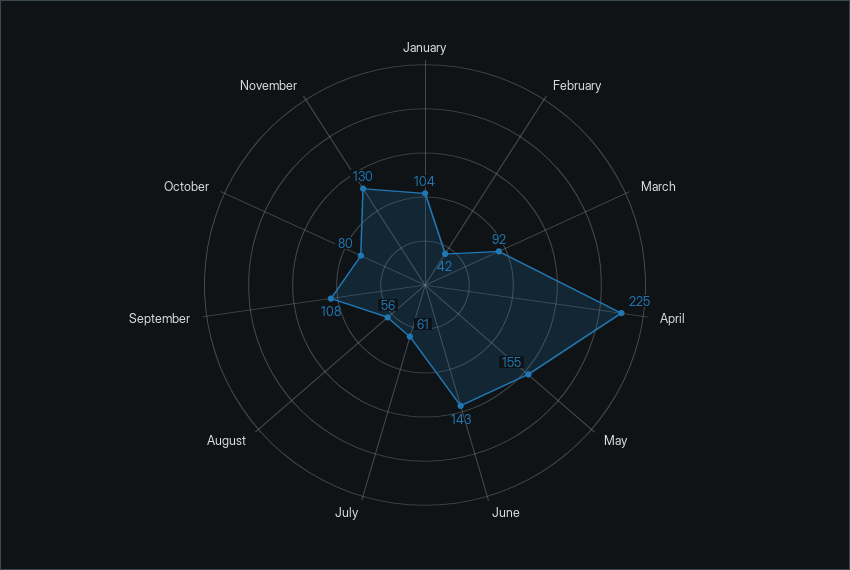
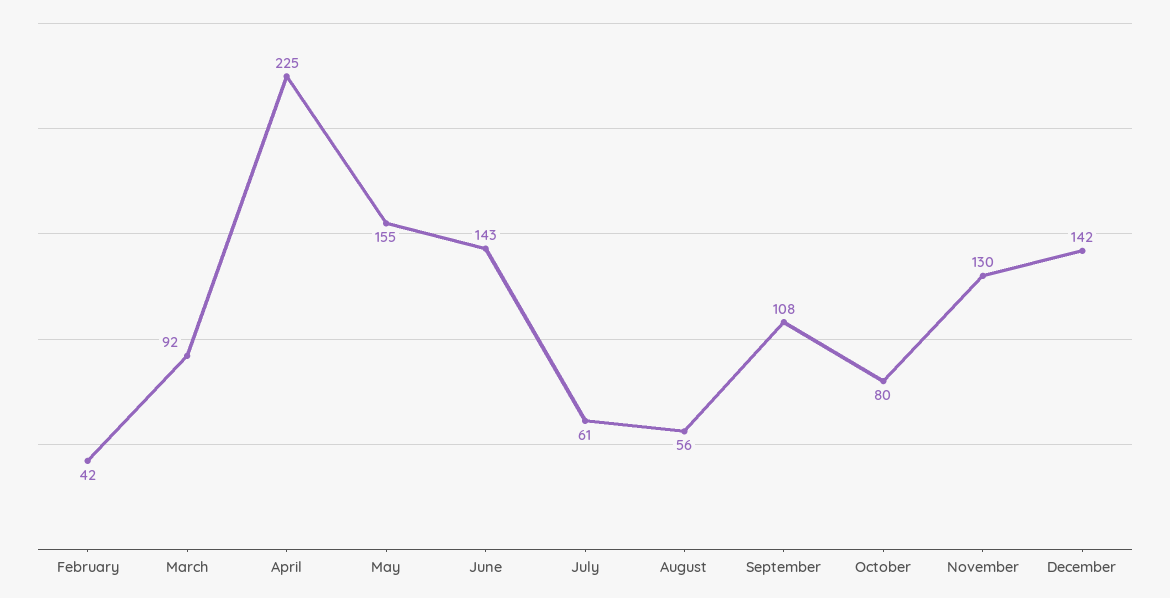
January: 104 -> none
December: none -> 142

